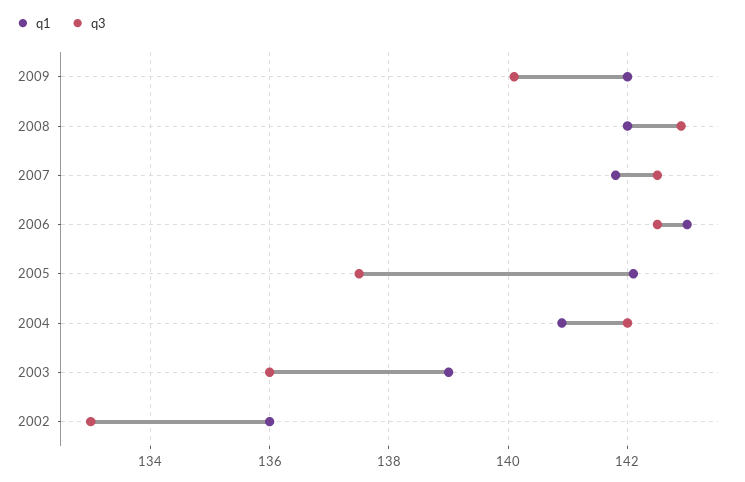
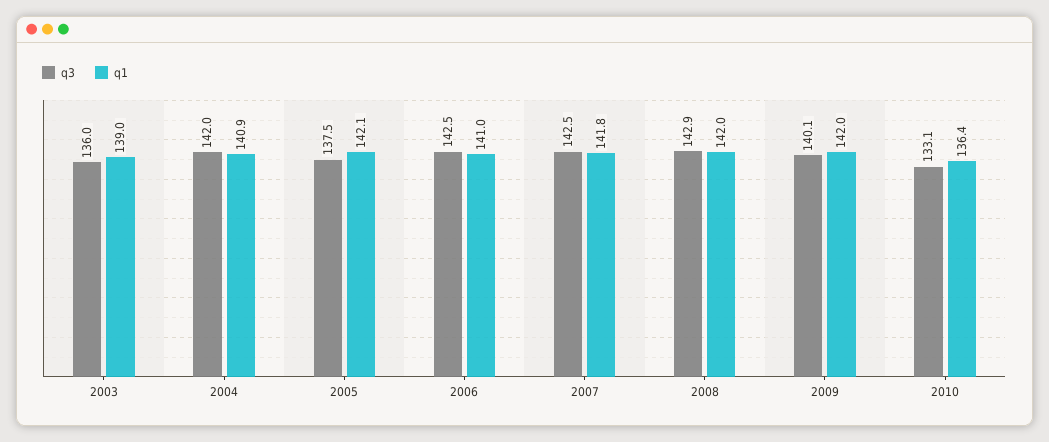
q1, 2006: 143 -> 141
q1, 2002: 136 -> none
q3, 2002: 133 -> none
q3, 2010: none -> 133.1
q1, 2010: none -> 136.4

